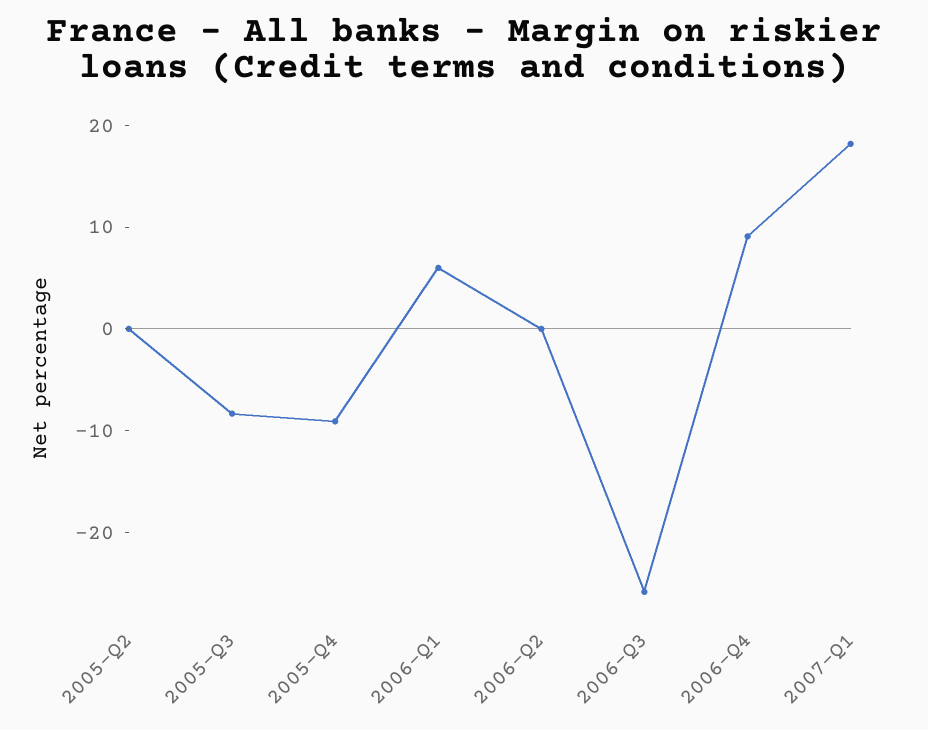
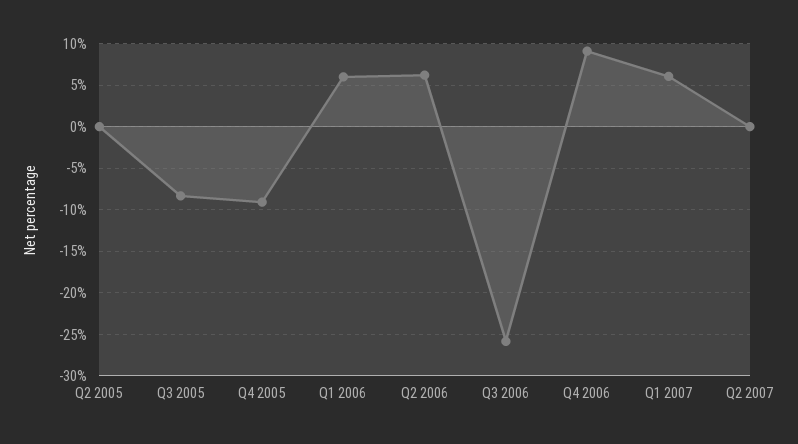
2006-Q2: 0 -> 6
2007-Q1: 18 -> 6
Q2 2007: none -> 0

